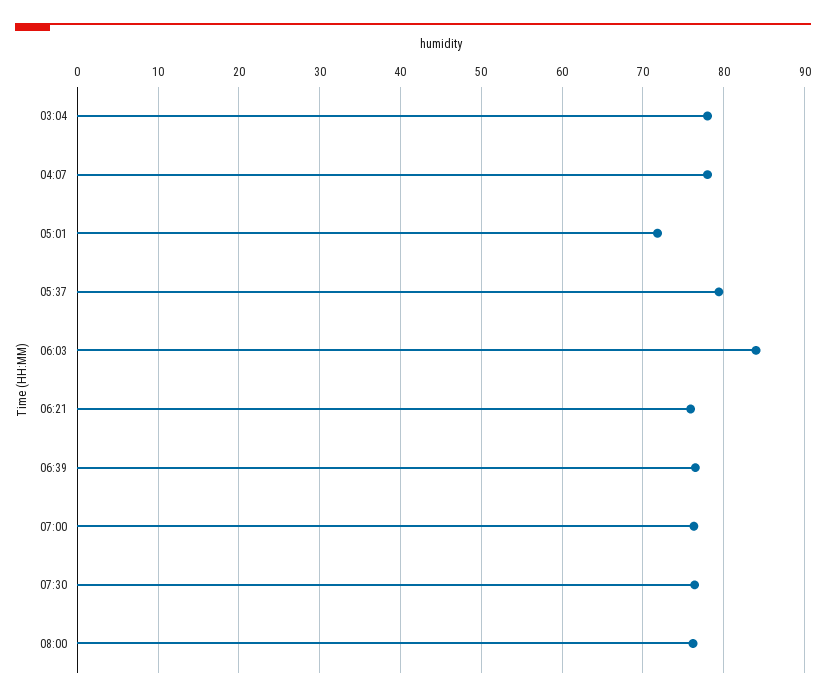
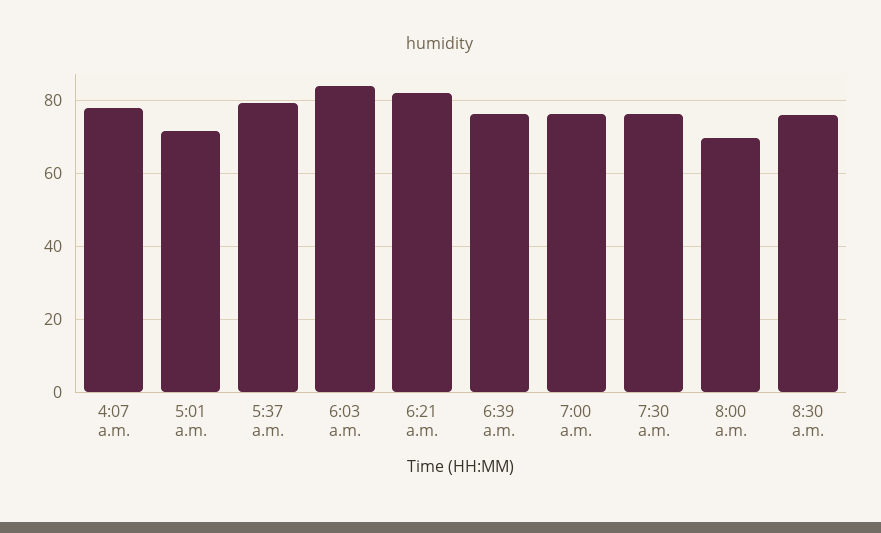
03:04: 78 -> none
06:21: 76 -> 82
08:00: 76 -> 70
8:30 a.m.: none -> 76

